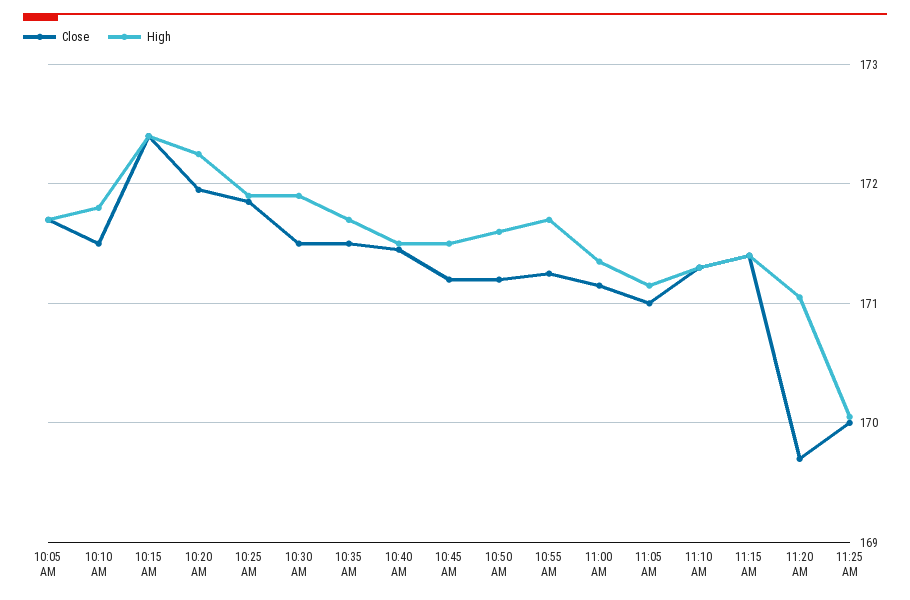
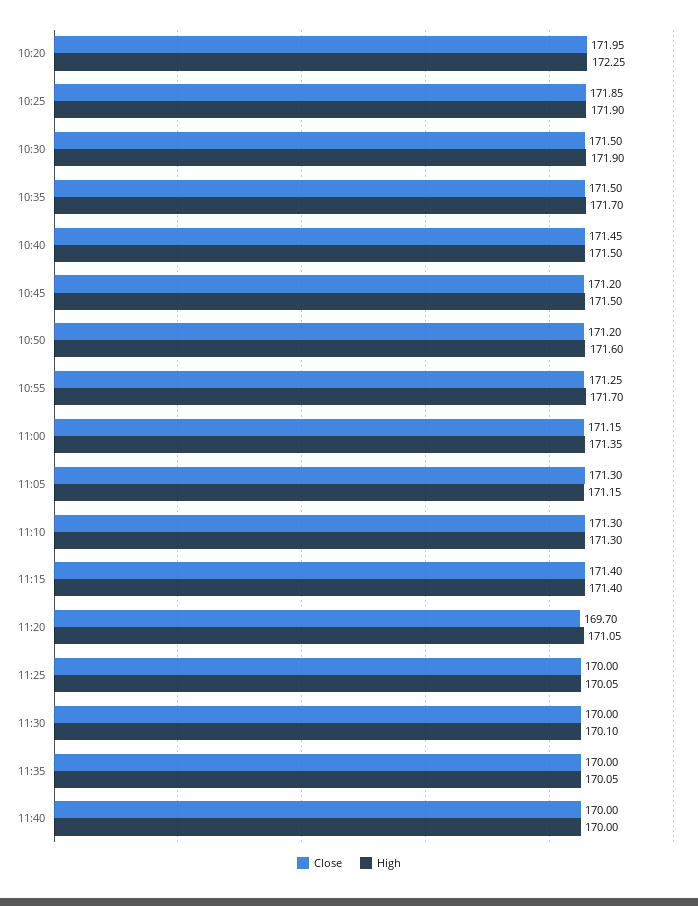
Close, 10:05 AM: 171.7 -> none
High, 10:05 AM: 171.7 -> none
Close, 10:10 AM: 171.5 -> none
High, 10:10 AM: 171.8 -> none
Close, 10:15 AM: 172.4 -> none
High, 10:15 AM: 172.4 -> none
Close, 11:05 AM: 171 -> 171.3
Close, 11:30: none -> 170
High, 11:30: none -> 170.1
Close, 11:35: none -> 170
High, 11:35: none -> 170.05
Close, 11:40: none -> 170
High, 11:40: none -> 170

